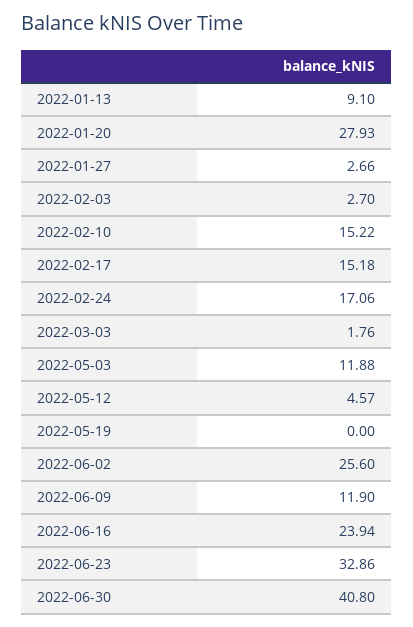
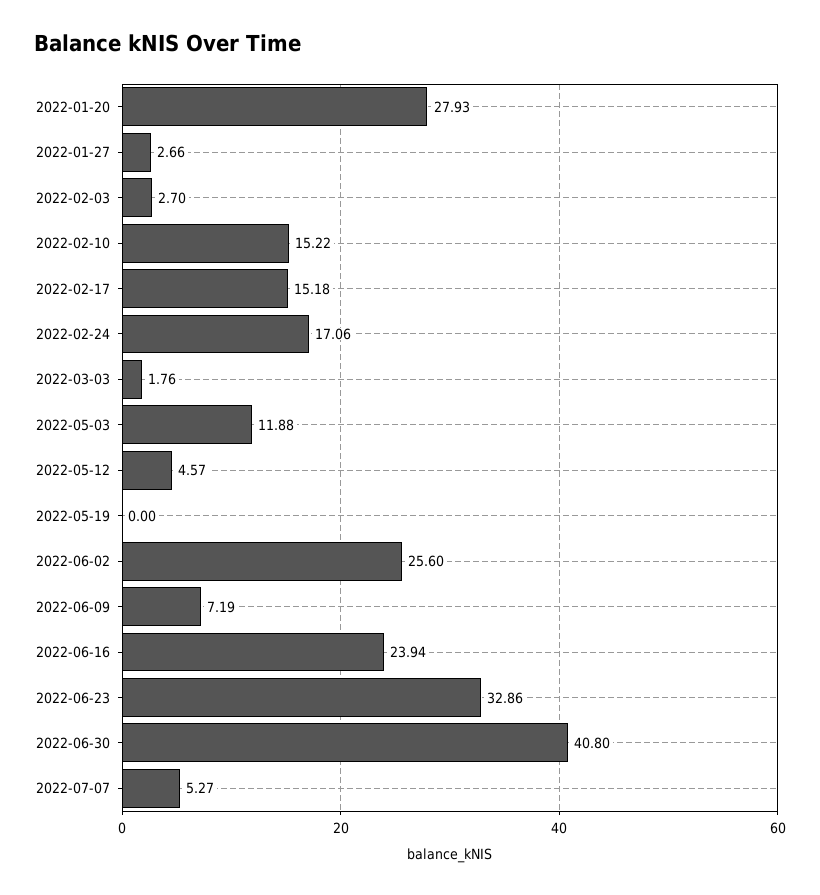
2022-01-13: 9.1 -> none
2022-06-09: 11.9 -> 7.19
2022-07-07: none -> 5.27

